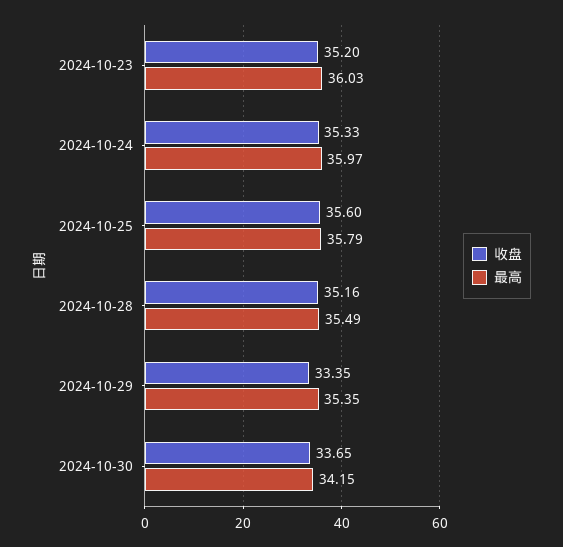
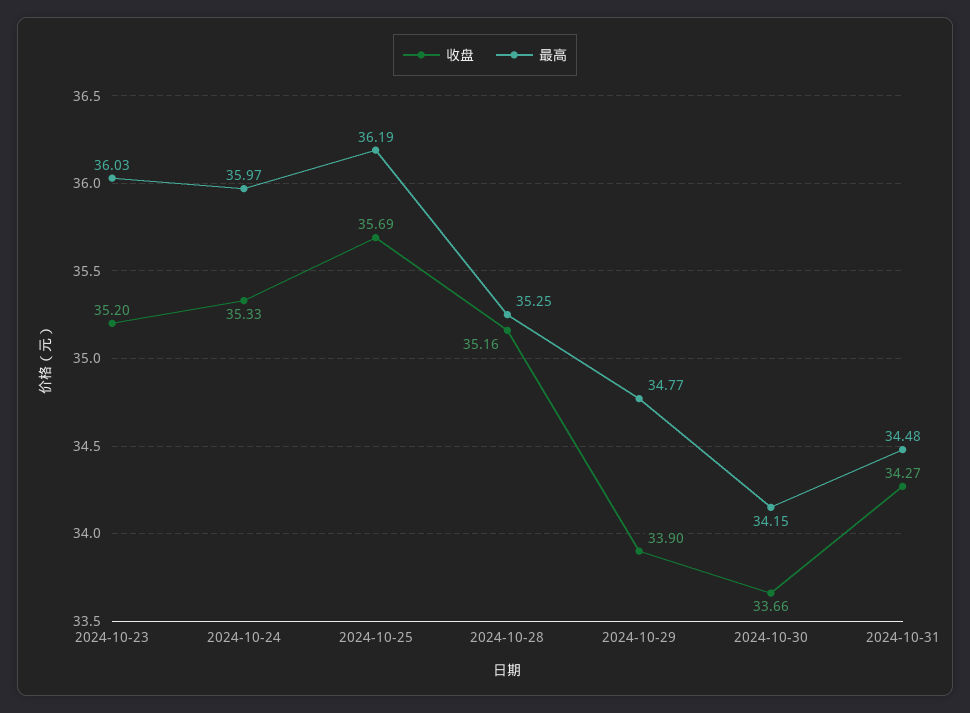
收盘, 2024-10-25: 35.6 -> 35.69
最高, 2024-10-25: 35.79 -> 36.19
最高, 2024-10-28: 35.49 -> 35.25
收盘, 2024-10-29: 33.35 -> 33.9
最高, 2024-10-29: 35.35 -> 34.77
收盘, 2024-10-30: 33.65 -> 33.66
收盘, 2024-10-31: none -> 34.27
最高, 2024-10-31: none -> 34.48

